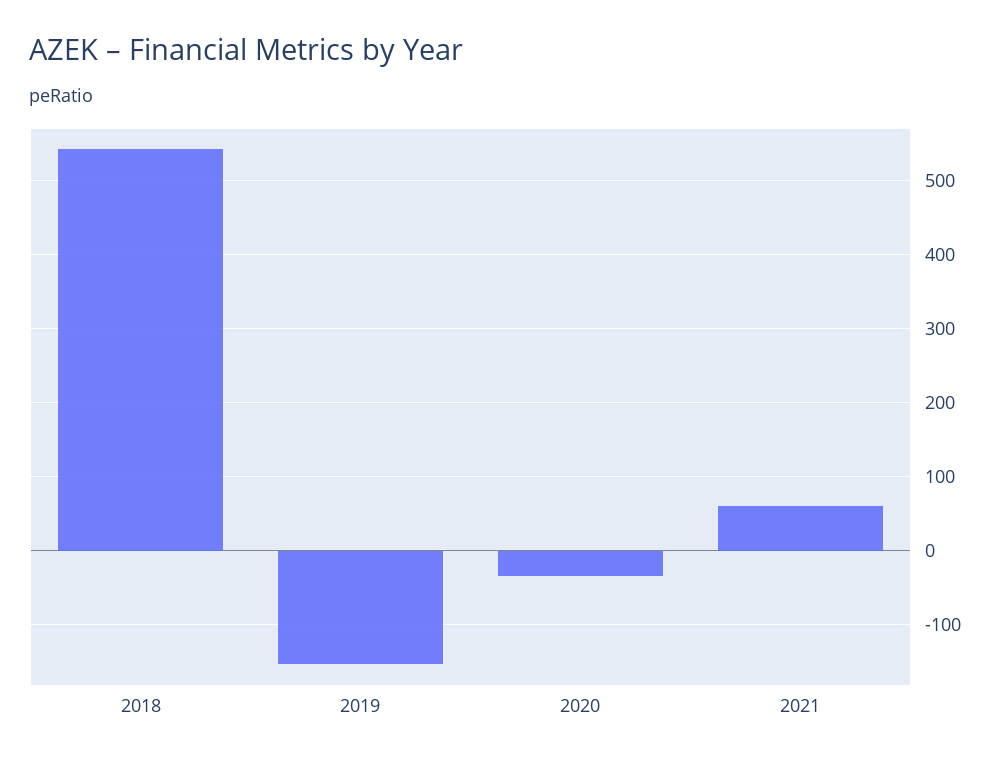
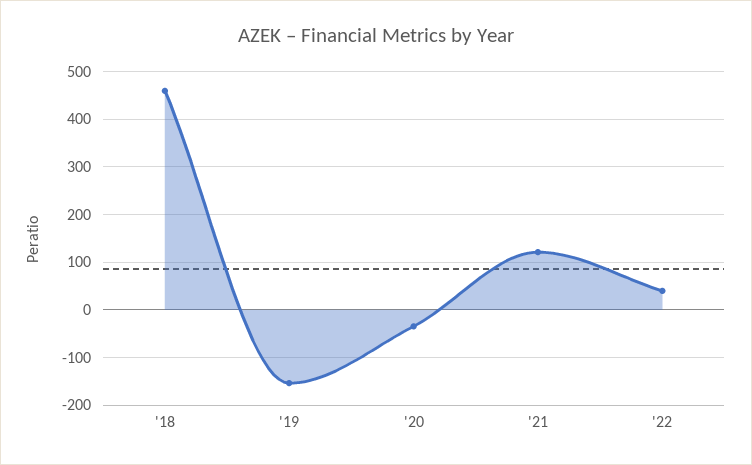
2018: 540 -> 460
2021: 60 -> 120
'22: none -> 40

